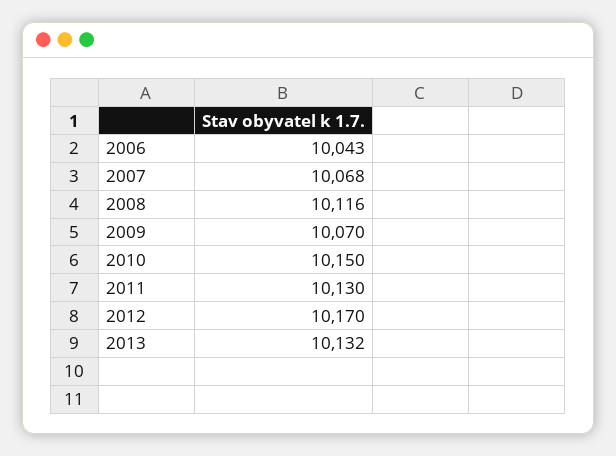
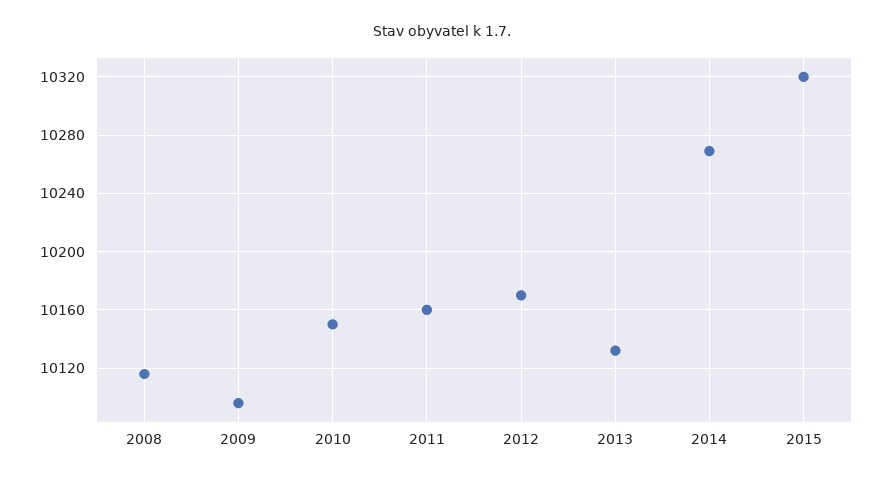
2006: 10043 -> none
2007: 10068 -> none
2009: 10070 -> 10095
2011: 10130 -> 10160
2014: none -> 10270
2015: none -> 10320

